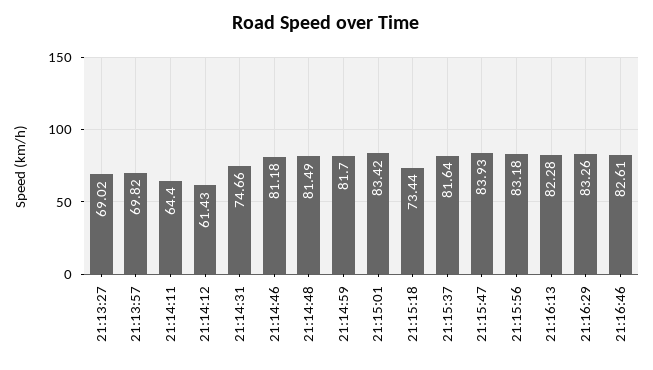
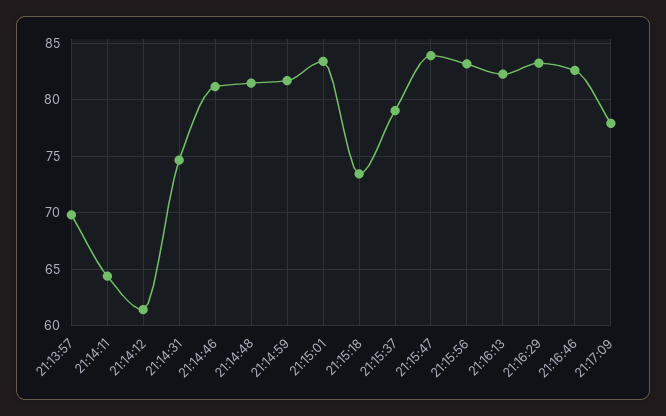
21:13:27: 69.02 -> none
21:15:37: 81.64 -> 79
21:17:09: none -> 78

